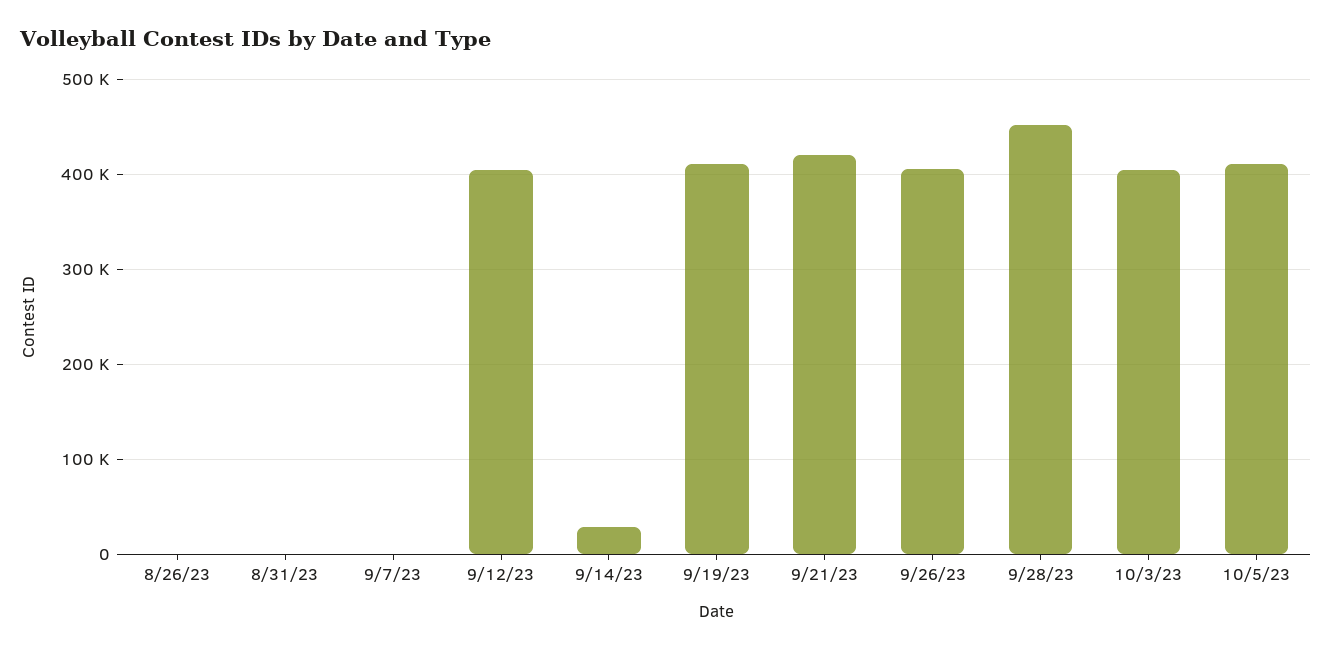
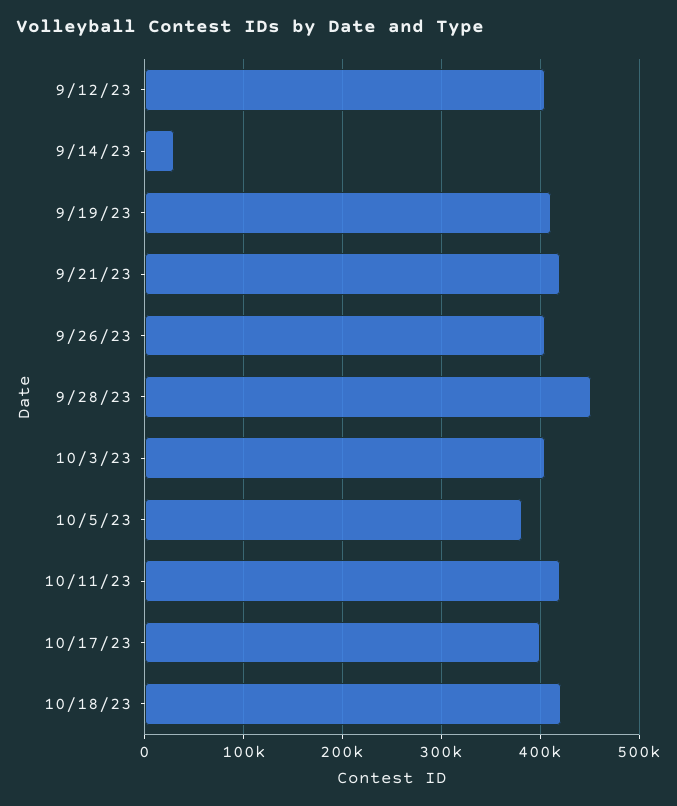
8/26/23: 0 -> none
8/31/23: 0 -> none
9/7/23: 0 -> none
10/5/23: 410000 -> 380000
10/11/23: none -> 420000
10/17/23: none -> 400000
10/18/23: none -> 420000

